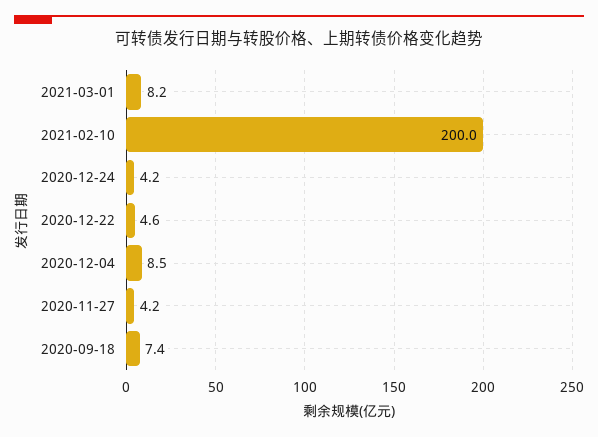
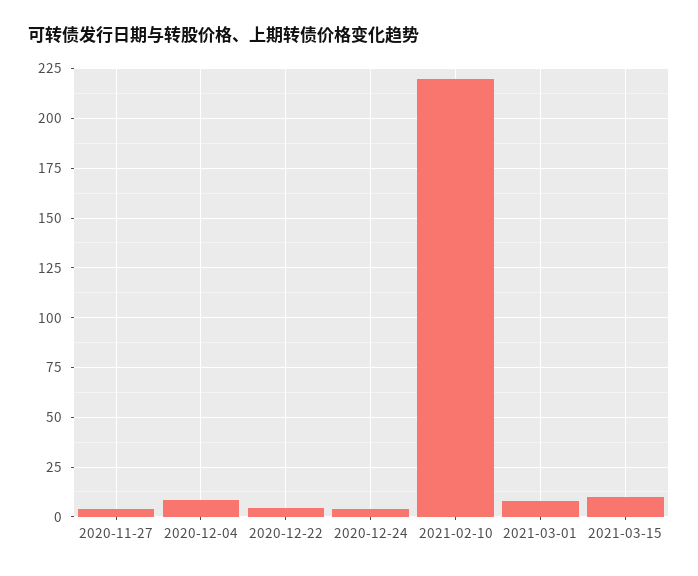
2021-02-10: 200 -> 220
2020-09-18: 7.4 -> none
2021-03-15: none -> 10

